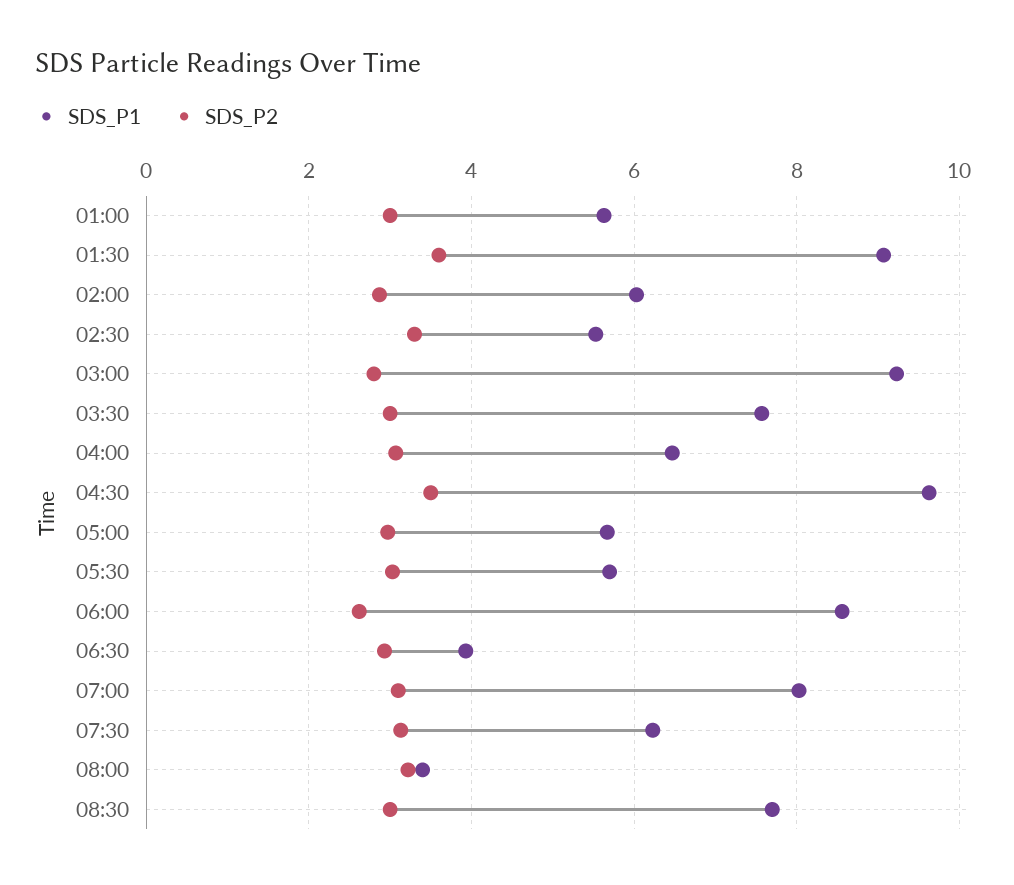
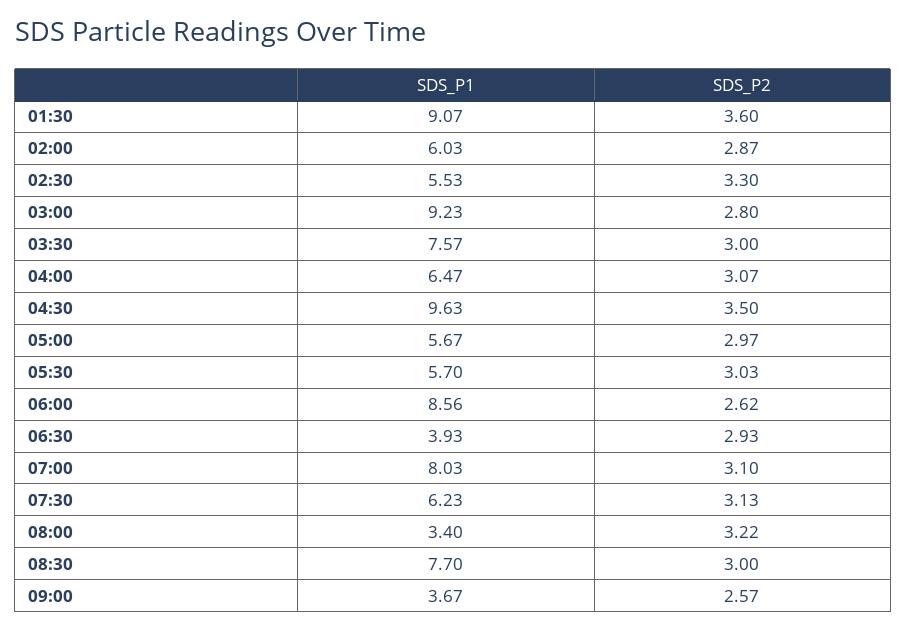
SDS_P1, 01:00: 5.6 -> none
SDS_P2, 01:00: 3 -> none
SDS_P1, 09:00: none -> 3.67
SDS_P2, 09:00: none -> 2.57

